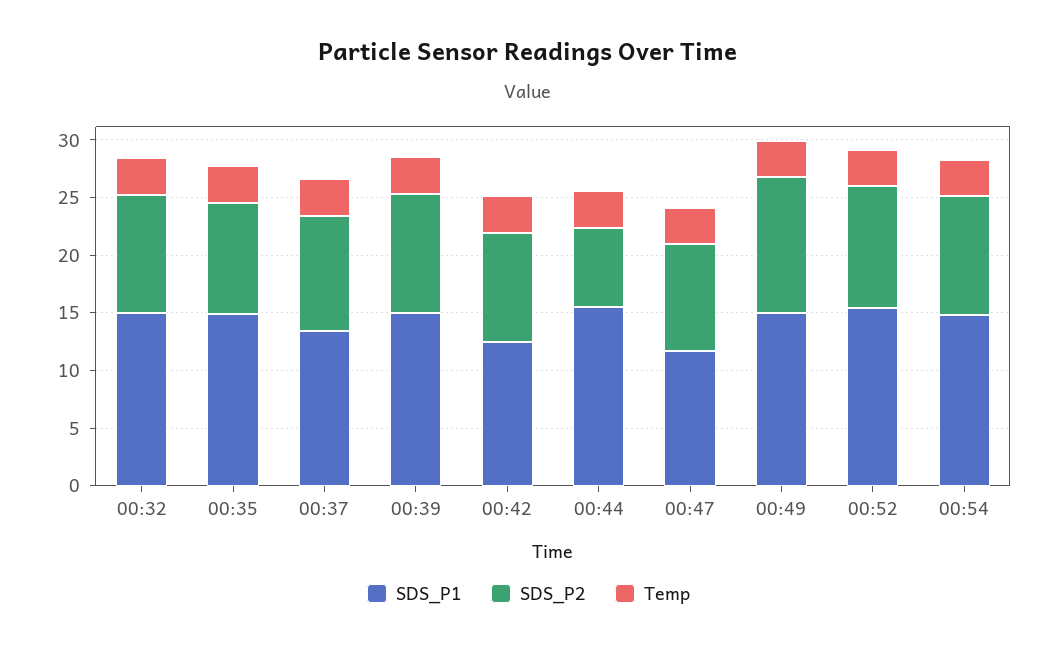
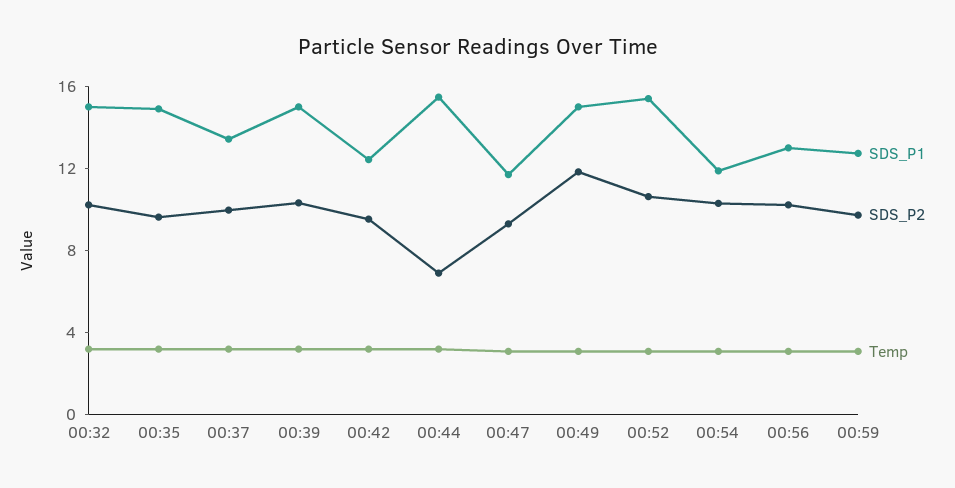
SDS_P1, 00:54: 15 -> 12
SDS_P1, 00:56: none -> 13
SDS_P2, 00:56: none -> 10
Temp, 00:56: none -> 3
SDS_P1, 00:59: none -> 13
SDS_P2, 00:59: none -> 10
Temp, 00:59: none -> 3

